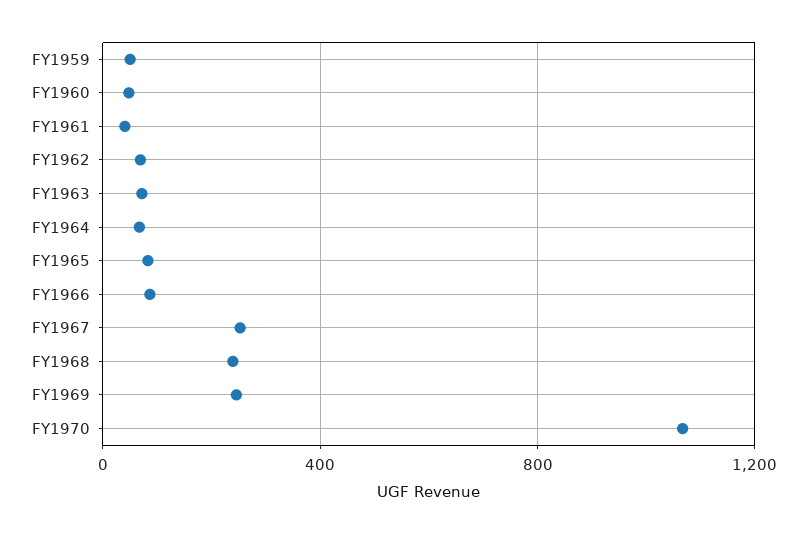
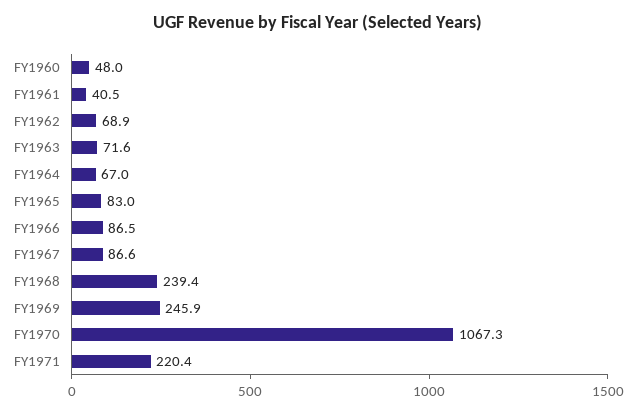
FY1959: 50 -> none
FY1967: 250 -> 86.6
FY1971: none -> 220.4

